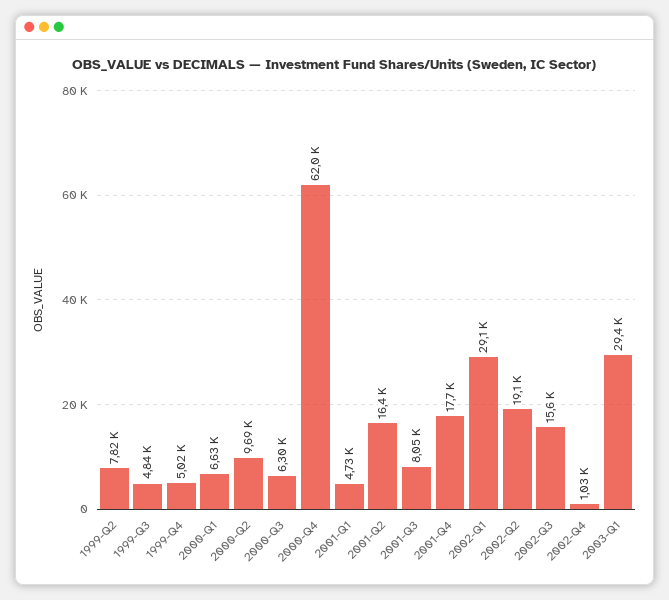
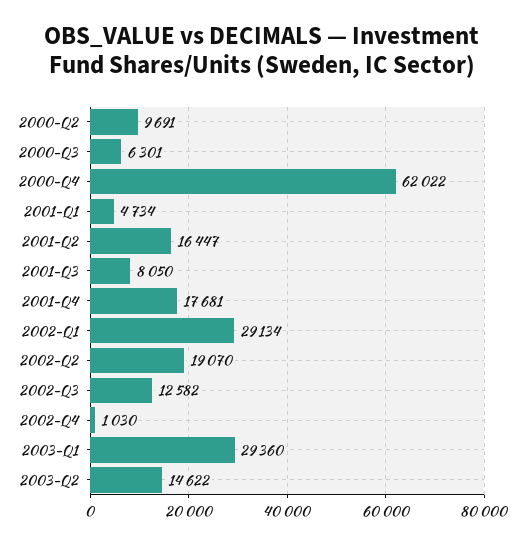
1999-Q2: 7820 -> none
1999-Q3: 4840 -> none
1999-Q4: 5020 -> none
2000-Q1: 6630 -> none
2002-Q3: 15600 -> 12582
2003-Q2: none -> 14622

